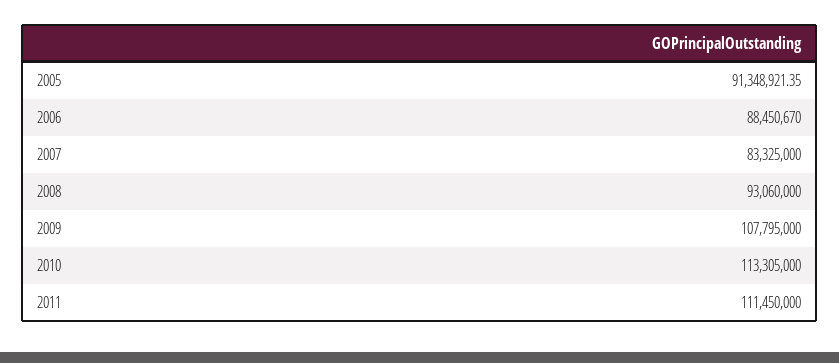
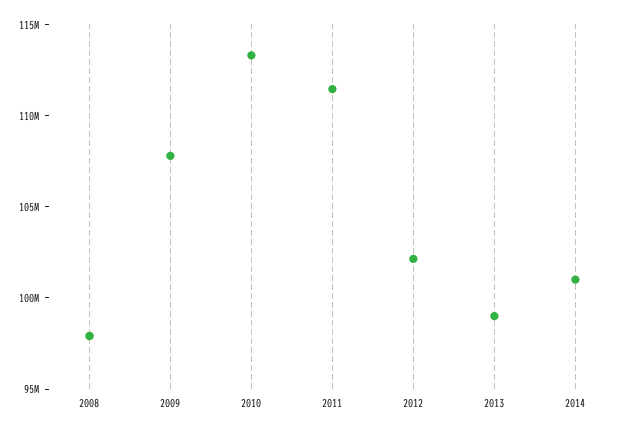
2005: 91348921.35 -> none
2006: 88450670 -> none
2007: 83325000 -> none
2008: 93060000 -> 98000000
2012: none -> 102000000
2013: none -> 99000000
2014: none -> 101000000

